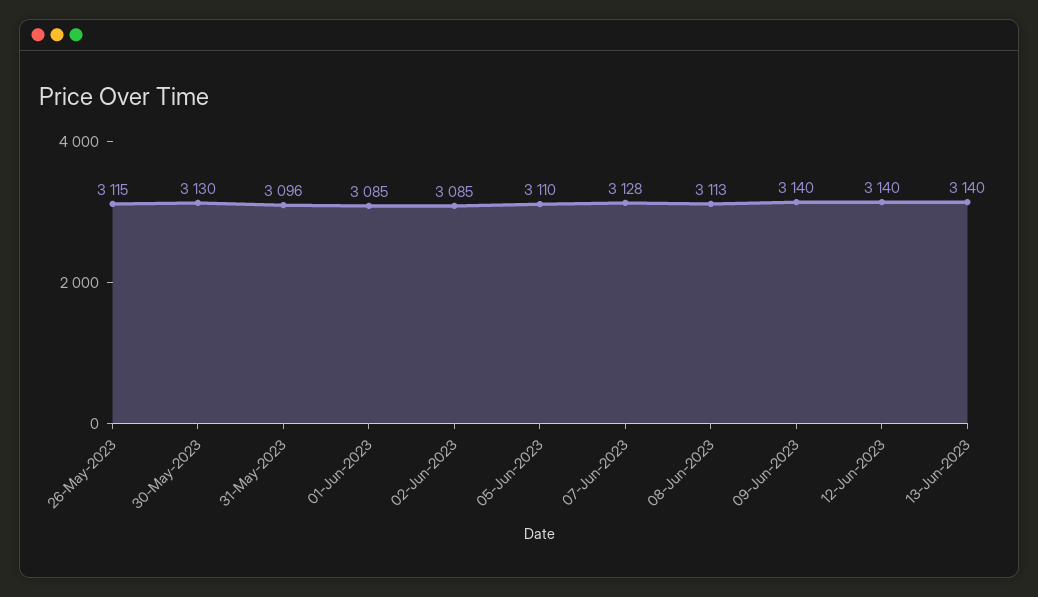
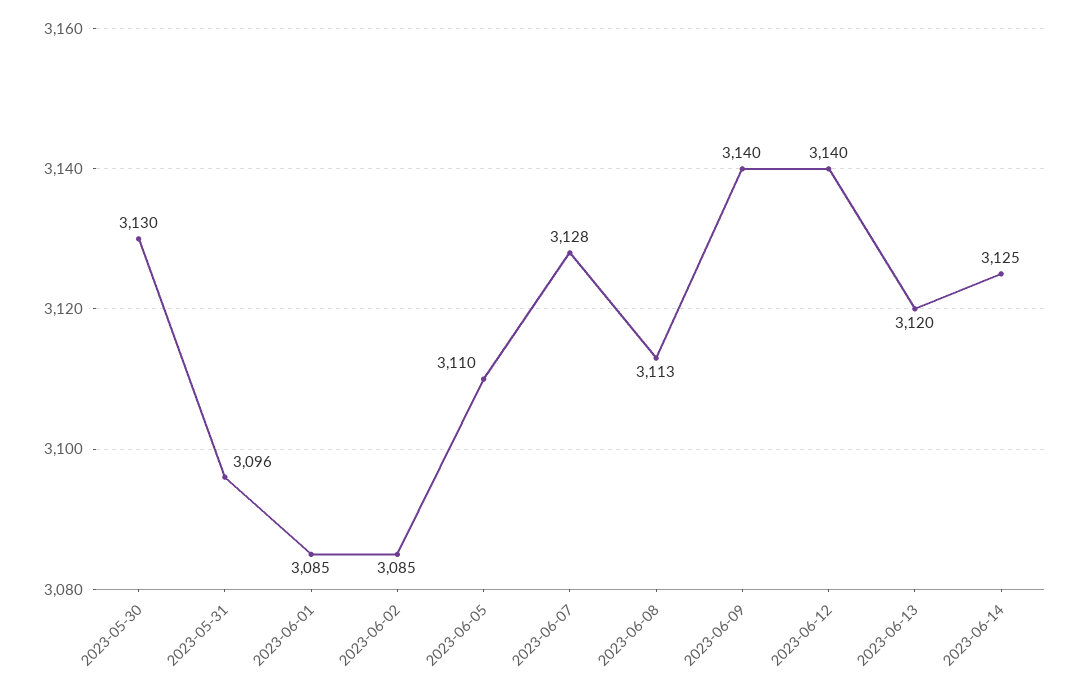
26-May-2023: 3115 -> none
13-Jun-2023: 3140 -> 3120
2023-06-14: none -> 3125

